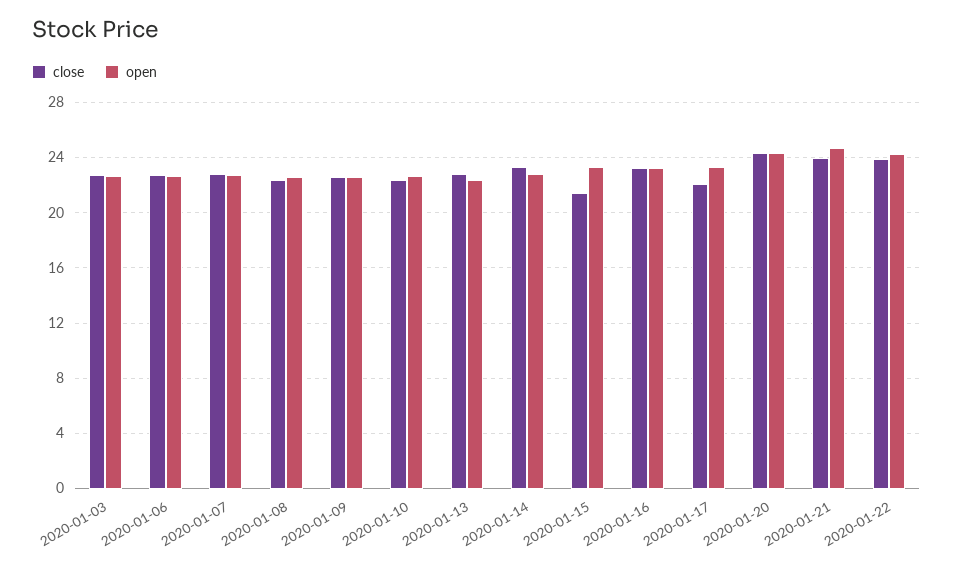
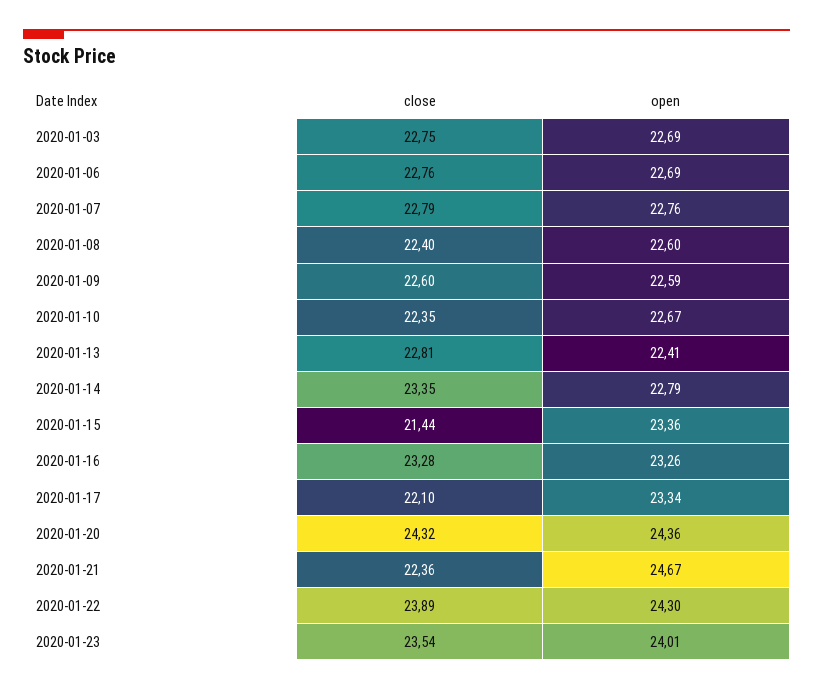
close, 2020-01-21: 24 -> 22.36
close, 2020-01-23: none -> 23.54
open, 2020-01-23: none -> 24.01

